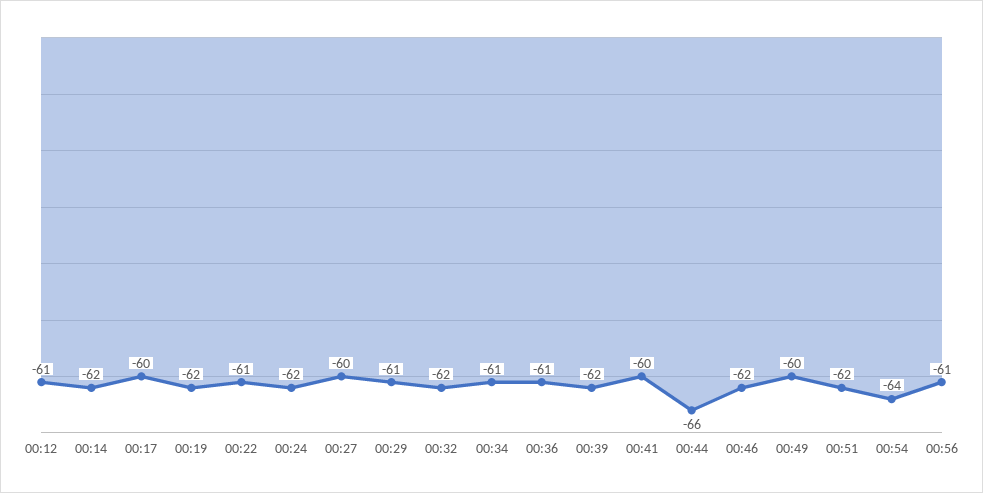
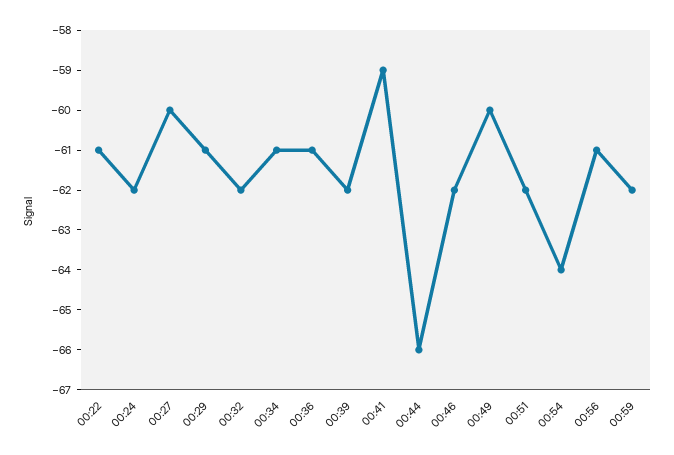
00:12: -61 -> none
00:14: -62 -> none
00:17: -60 -> none
00:19: -62 -> none
00:41: -60 -> -59
00:59: none -> -62

